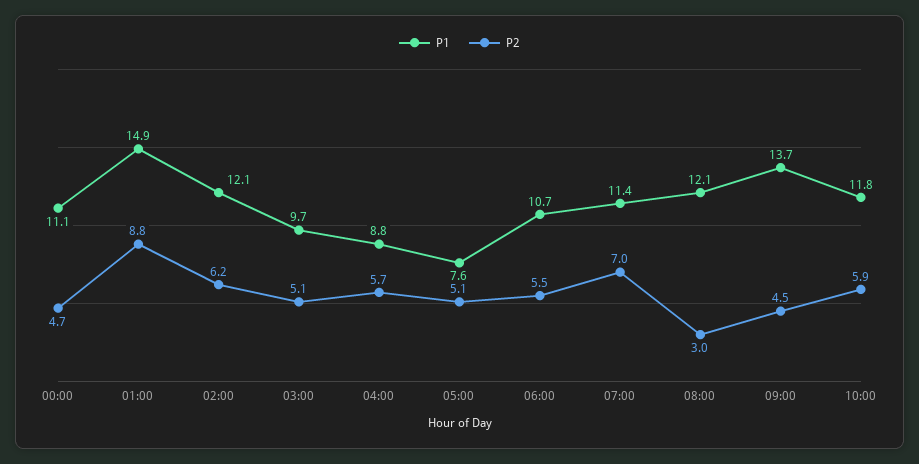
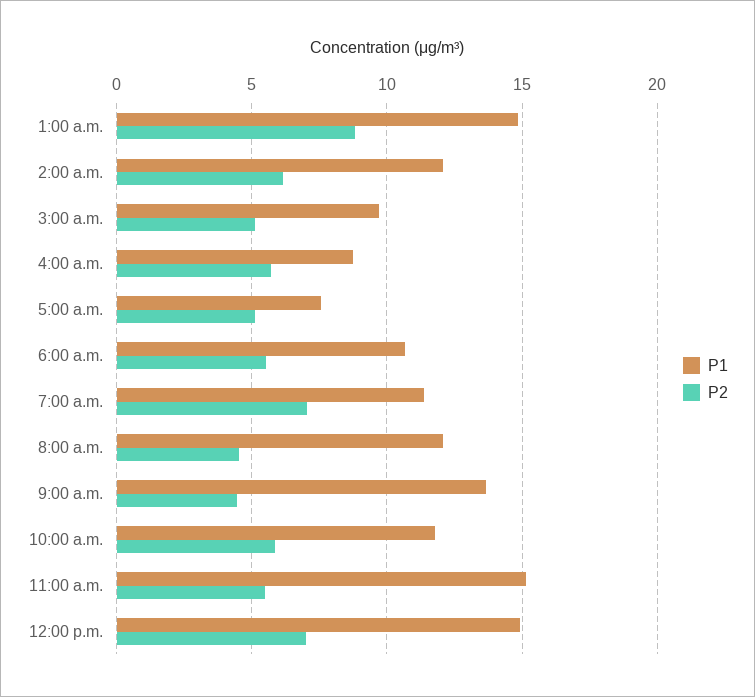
P1, 00:00: 11.1 -> none
P2, 00:00: 4.7 -> none
P2, 08:00: 3 -> 4.5
P1, 11:00 a.m.: none -> 15
P2, 11:00 a.m.: none -> 5.5
P1, 12:00 p.m.: none -> 15
P2, 12:00 p.m.: none -> 7

